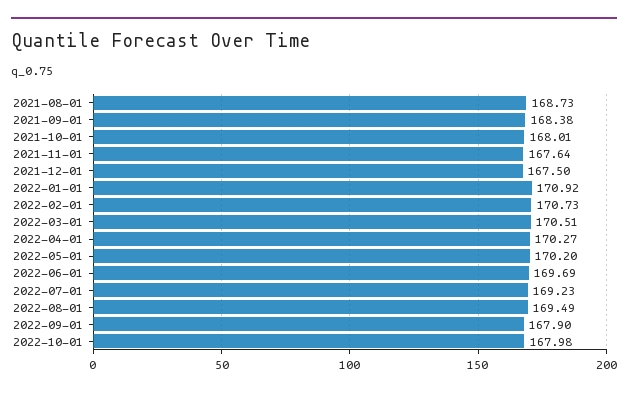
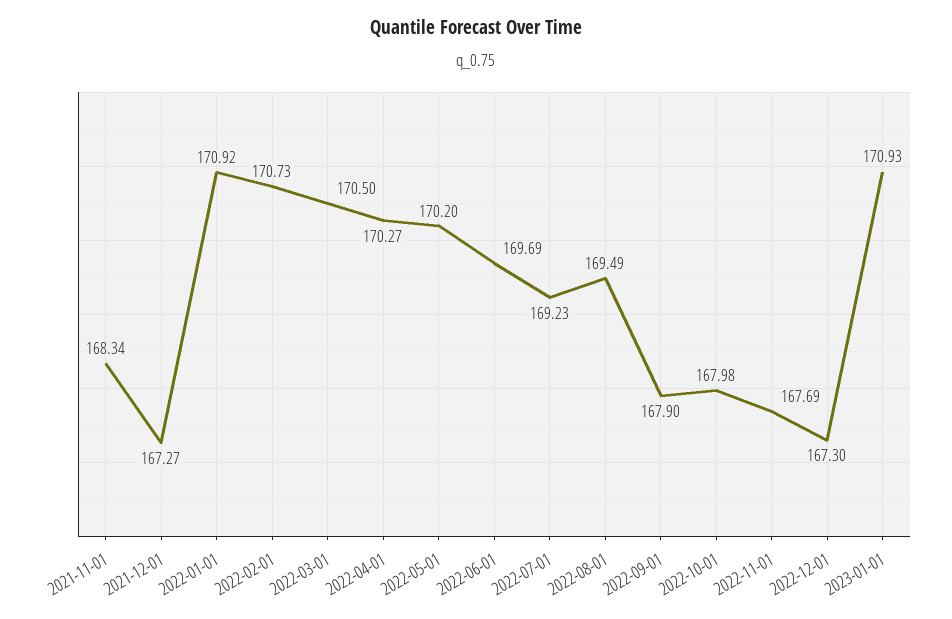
2021-08-01: 168.73 -> none
2021-09-01: 168.38 -> none
2021-10-01: 168.01 -> none
2021-11-01: 167.64 -> 168.34
2021-12-01: 167.5 -> 167.27
2022-03-01: 170.51 -> 170.5
2022-11-01: none -> 167.69
2022-12-01: none -> 167.3
2023-01-01: none -> 170.93

